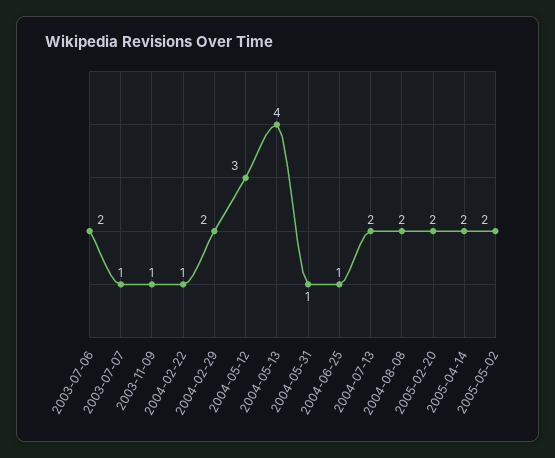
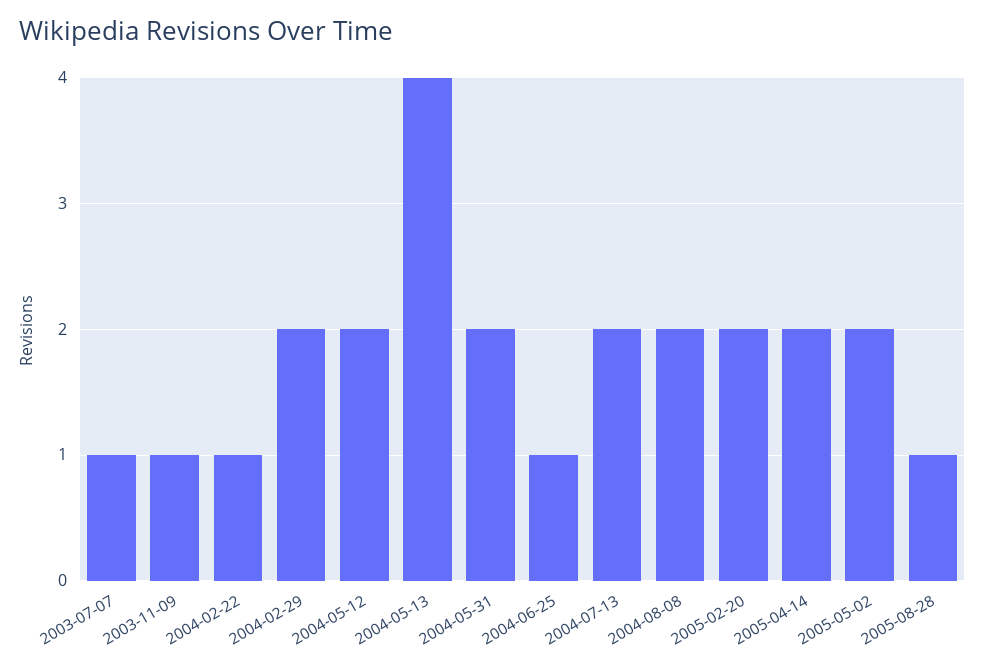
2003-07-06: 2 -> none
2004-05-12: 3 -> 2
2004-05-31: 1 -> 2
2005-08-28: none -> 1

